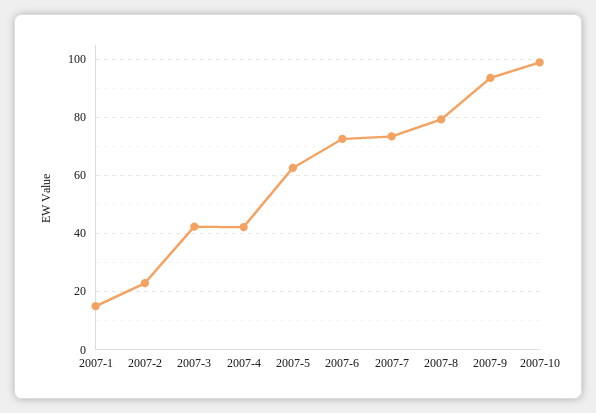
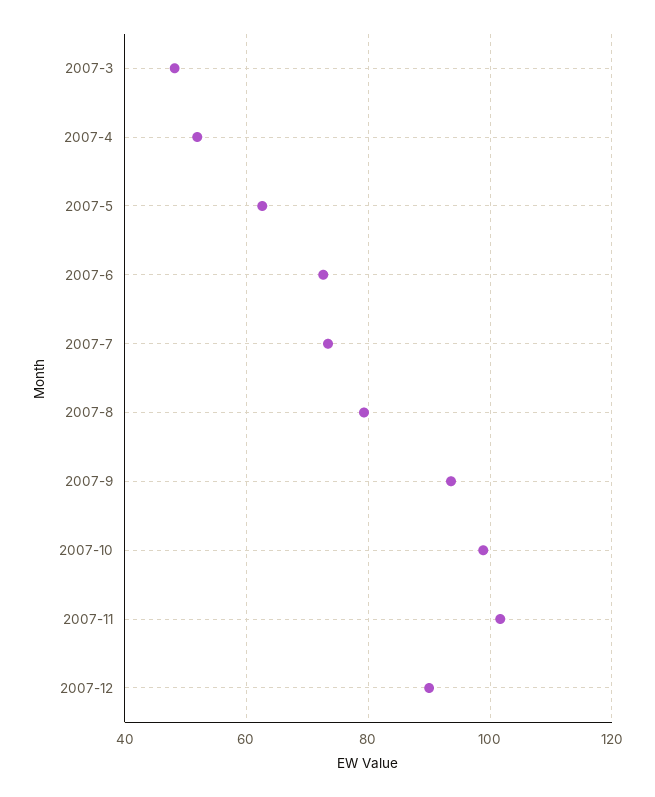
2007-1: 15 -> none
2007-2: 22.5 -> none
2007-3: 42.5 -> 48
2007-4: 42.5 -> 52
2007-11: none -> 102
2007-12: none -> 90

